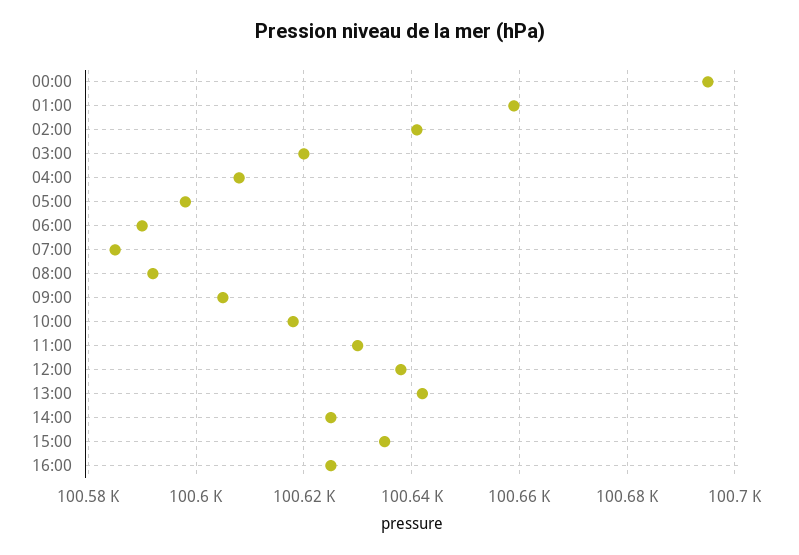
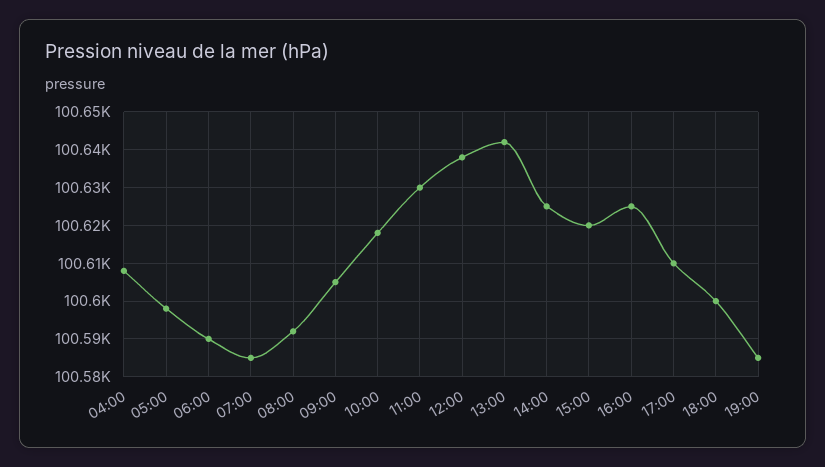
00:00: 100695 -> none
01:00: 100660 -> none
02:00: 100640 -> none
03:00: 100620 -> none
15:00: 100635 -> 100620
17:00: none -> 100610
18:00: none -> 100600
19:00: none -> 100585

